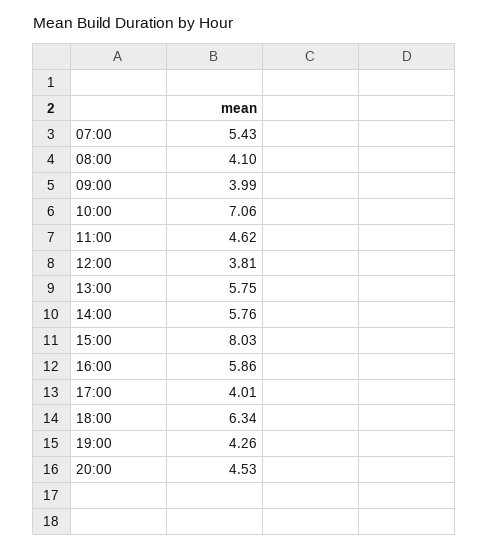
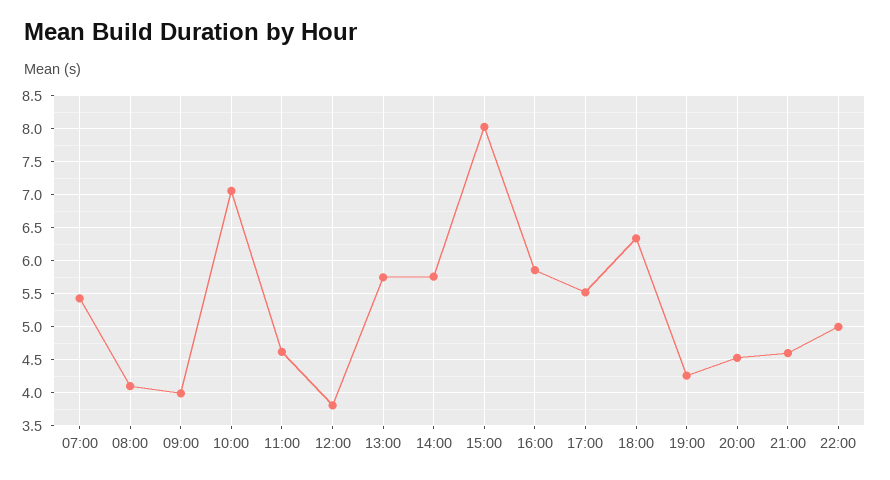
17:00: 4.01 -> 5.5
21:00: none -> 4.6
22:00: none -> 5

